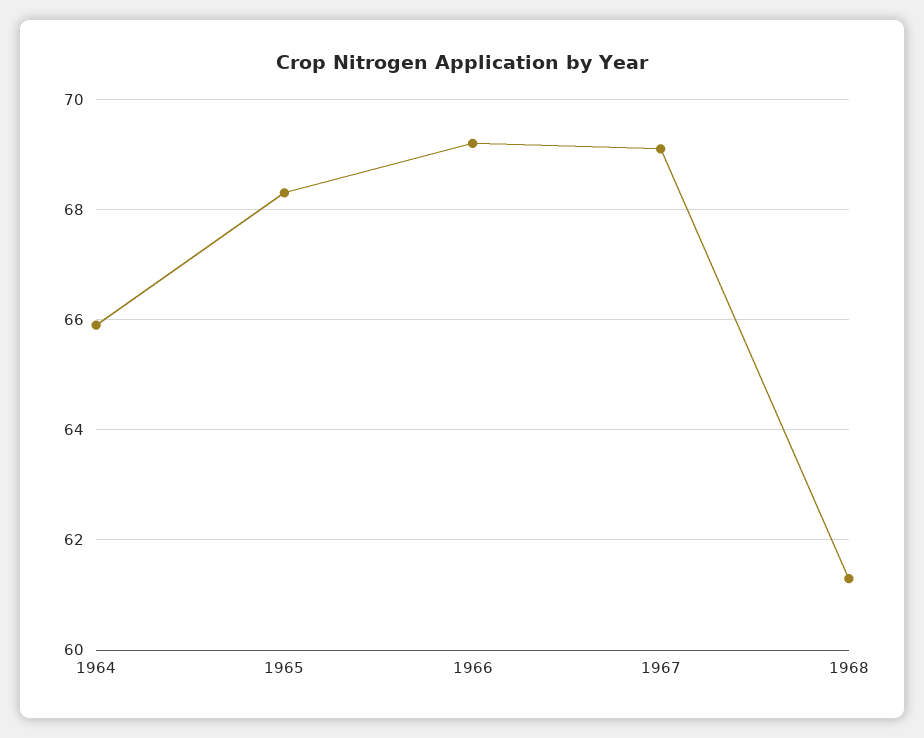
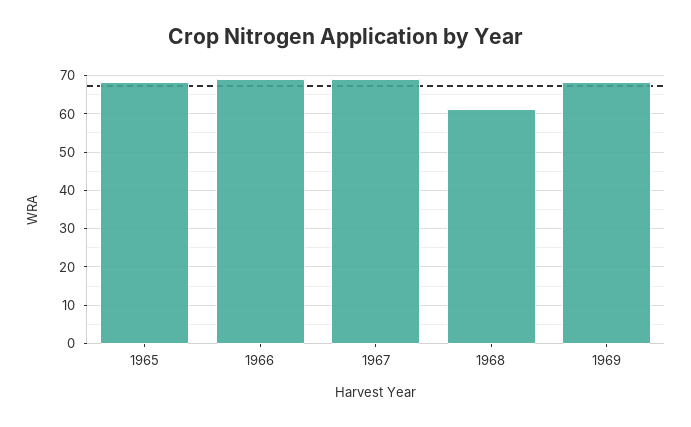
1964: 66 -> none
1969: none -> 68

